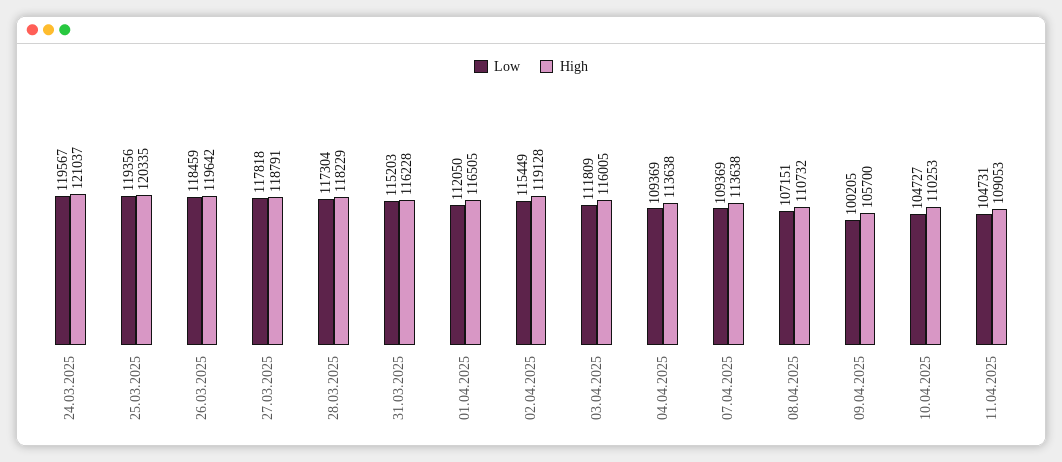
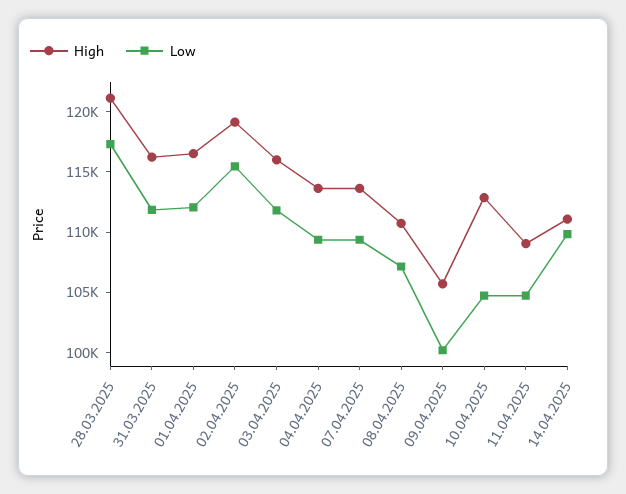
Low, 24.03.2025: 119567 -> none
High, 24.03.2025: 121037 -> none
Low, 25.03.2025: 119356 -> none
High, 25.03.2025: 120335 -> none
Low, 26.03.2025: 118459 -> none
High, 26.03.2025: 119642 -> none
Low, 27.03.2025: 117818 -> none
High, 27.03.2025: 118791 -> none
High, 28.03.2025: 118229 -> 121000
Low, 31.03.2025: 115203 -> 112000
High, 10.04.2025: 110253 -> 113000
High, 14.04.2025: none -> 111000
Low, 14.04.2025: none -> 110000

